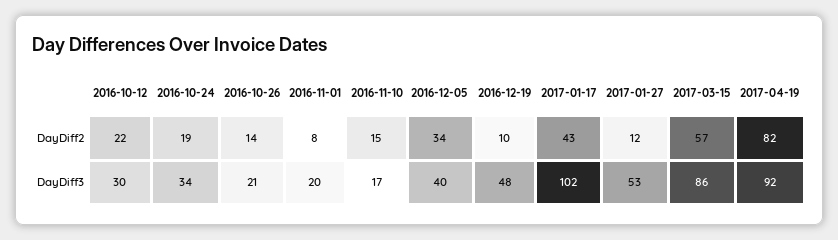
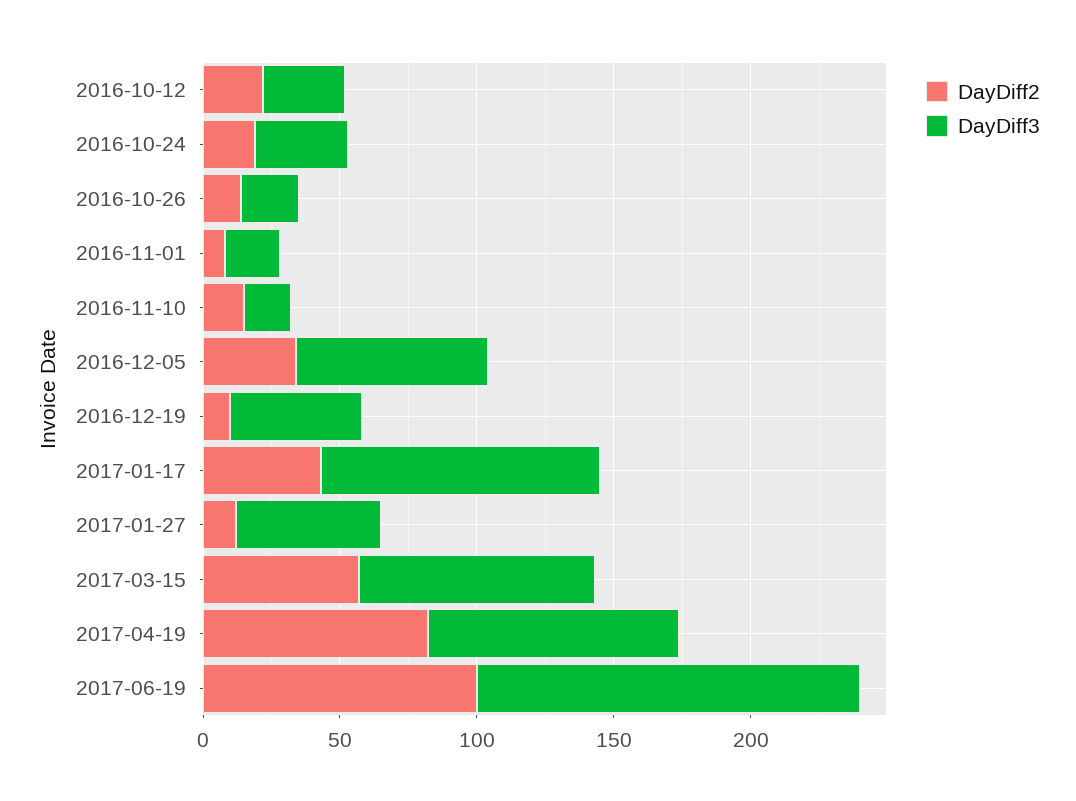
DayDiff3, 2016-12-05: 40 -> 70
DayDiff2, 2017-06-19: none -> 100
DayDiff3, 2017-06-19: none -> 140

